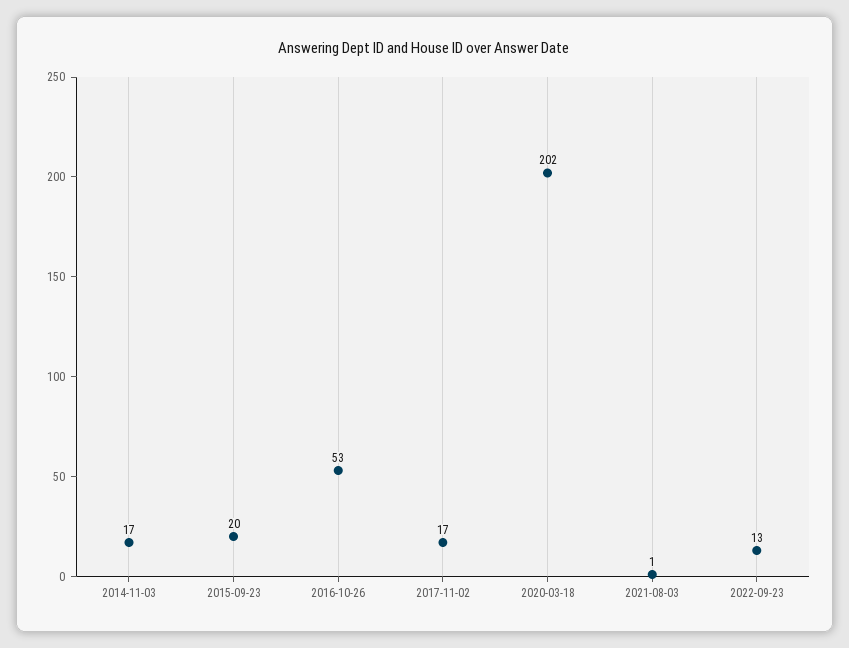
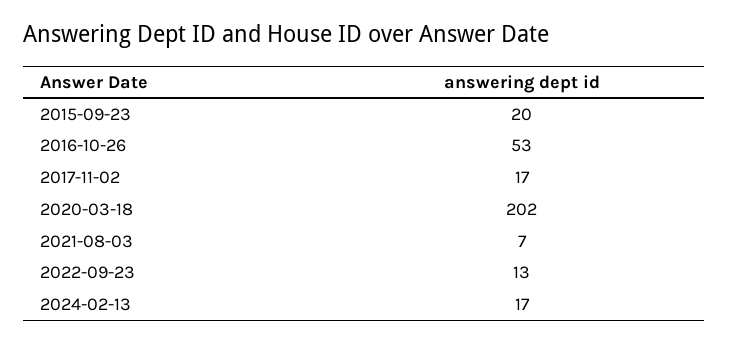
2014-11-03: 17 -> none
2021-08-03: 1 -> 7
2024-02-13: none -> 17

